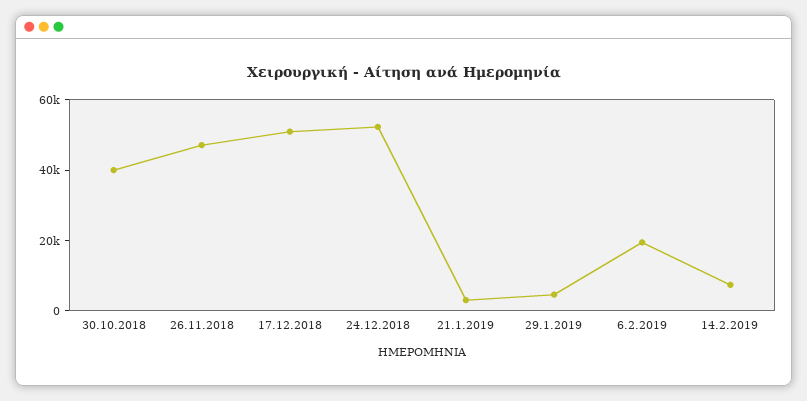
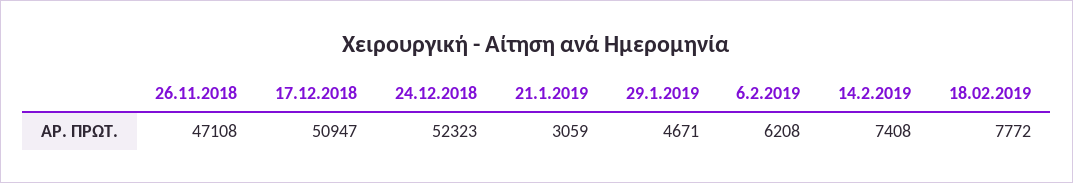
30.10.2018: 40000 -> none
6.2.2019: 20000 -> 6208
18.02.2019: none -> 7772

